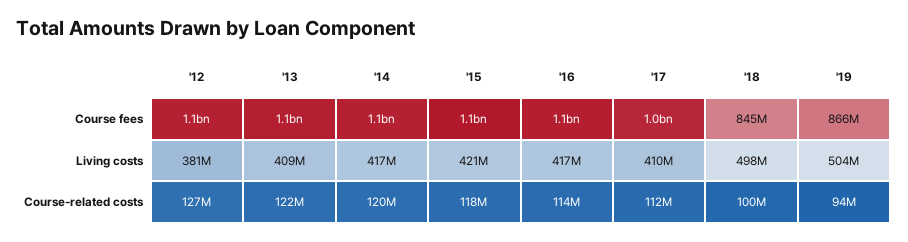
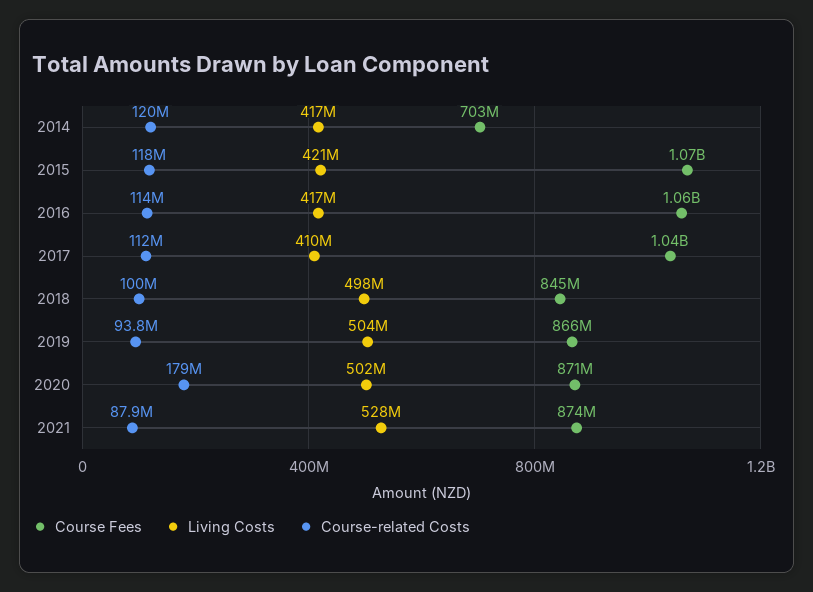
Course fees, '12: 1100000000 -> none
Course fees, '13: 1100000000 -> none
Course fees, '14: 1100000000 -> 703000000
Living costs, '12: 381000000 -> none
Living costs, '13: 409000000 -> none
Course-related costs, '12: 127000000 -> none
Course-related costs, '13: 122000000 -> none
Course fees, 2020: none -> 871000000
Living costs, 2020: none -> 502000000
Course-related costs, 2020: none -> 179000000
Course fees, 2021: none -> 874000000
Living costs, 2021: none -> 528000000
Course-related costs, 2021: none -> 87900000

